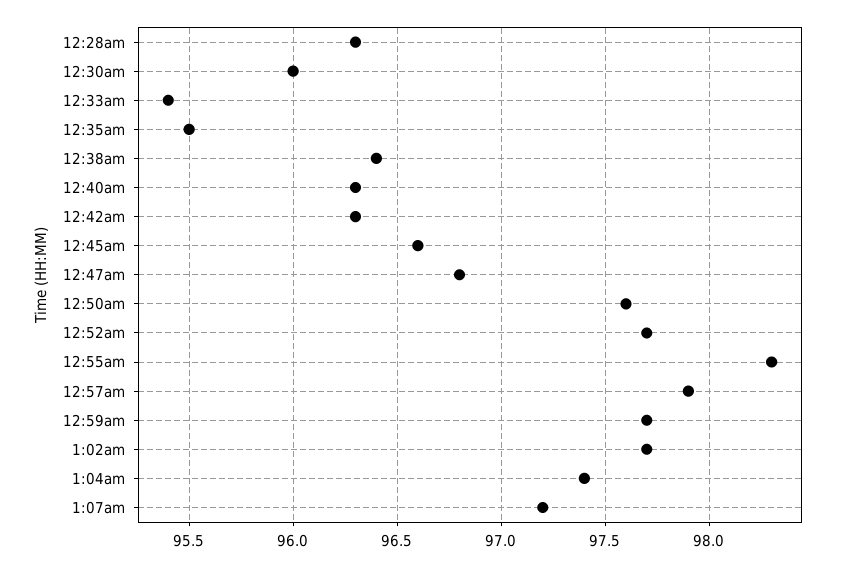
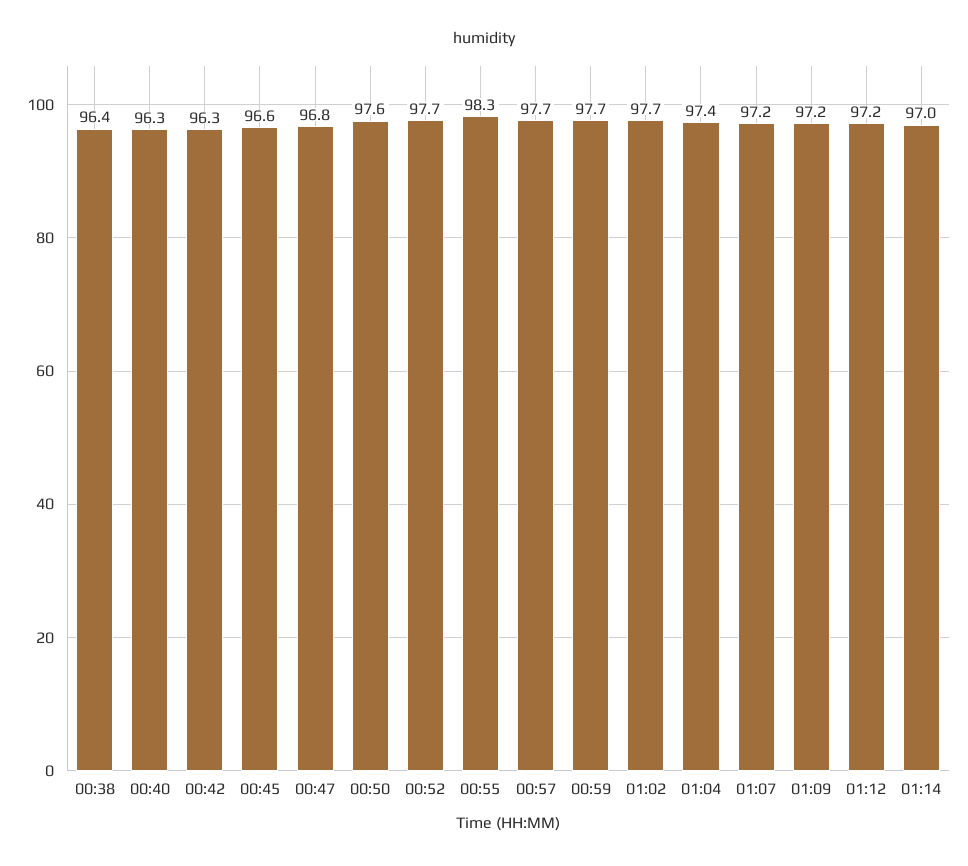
12:28am: 96.3 -> none
12:30am: 96 -> none
12:33am: 95.4 -> none
12:35am: 95.5 -> none
12:57am: 97.9 -> 97.7
01:09: none -> 97.2
01:12: none -> 97.2
01:14: none -> 97

